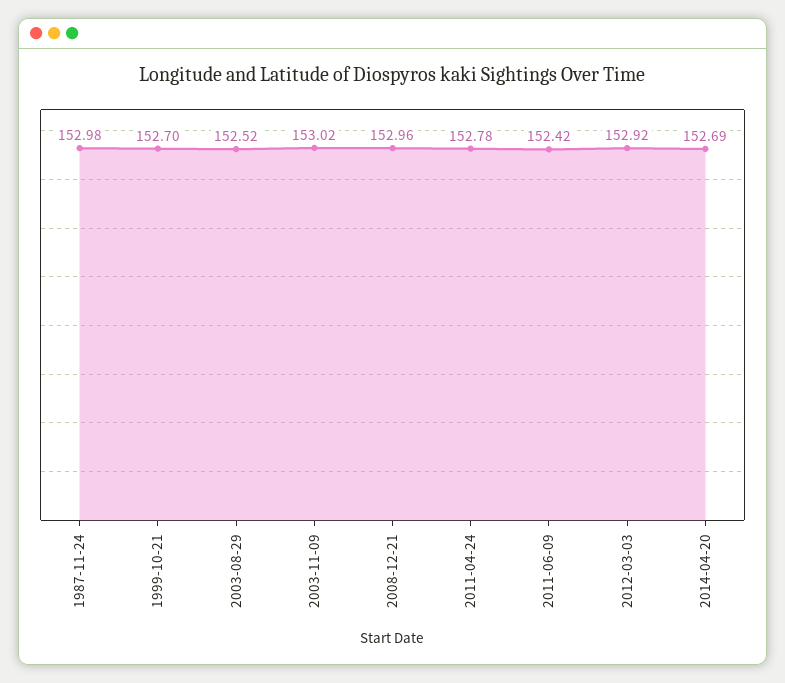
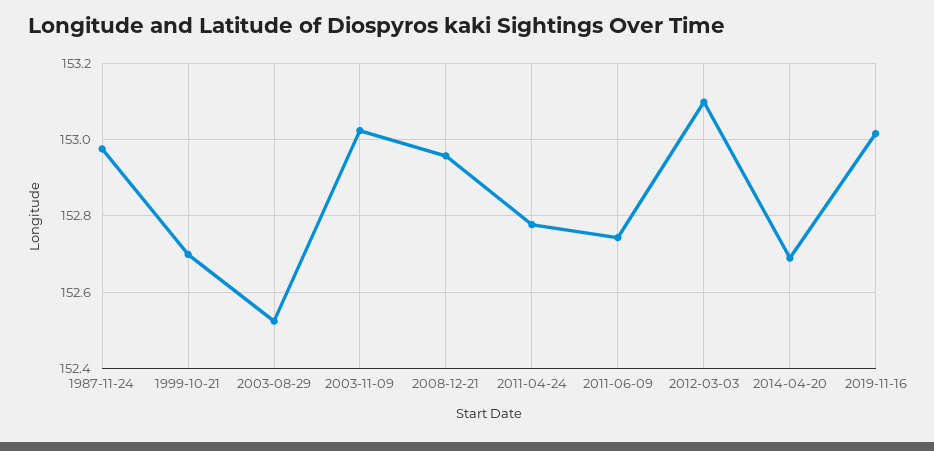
2011-06-09: 152.42 -> 152.74
2012-03-03: 152.92 -> 153.1
2019-11-16: none -> 153.02

